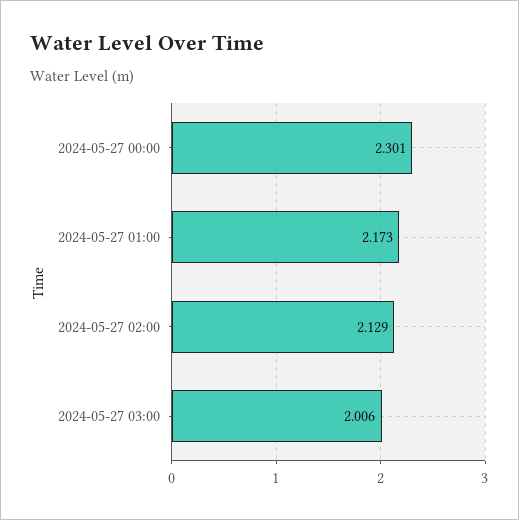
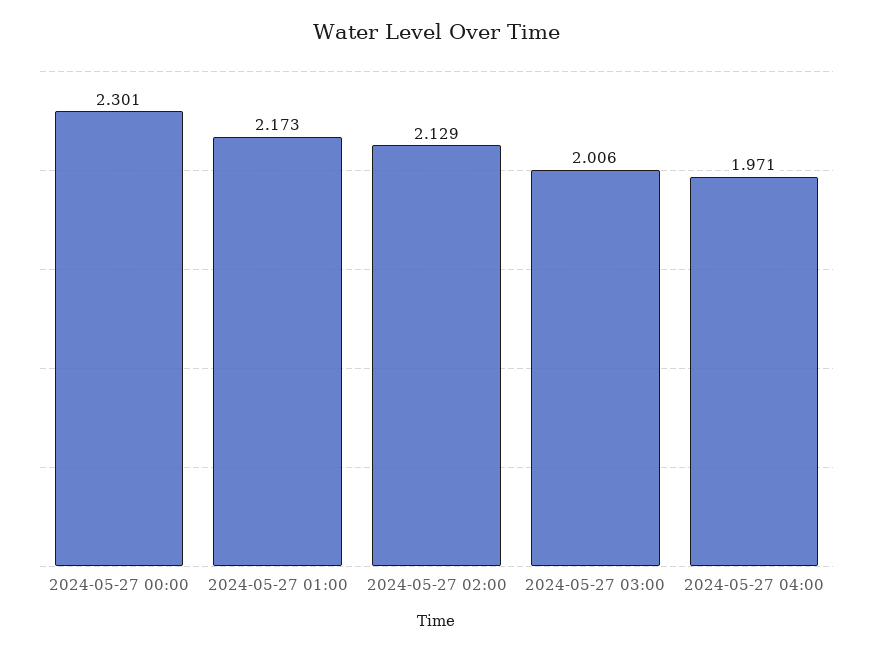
2024-05-27 04:00: none -> 1.971

